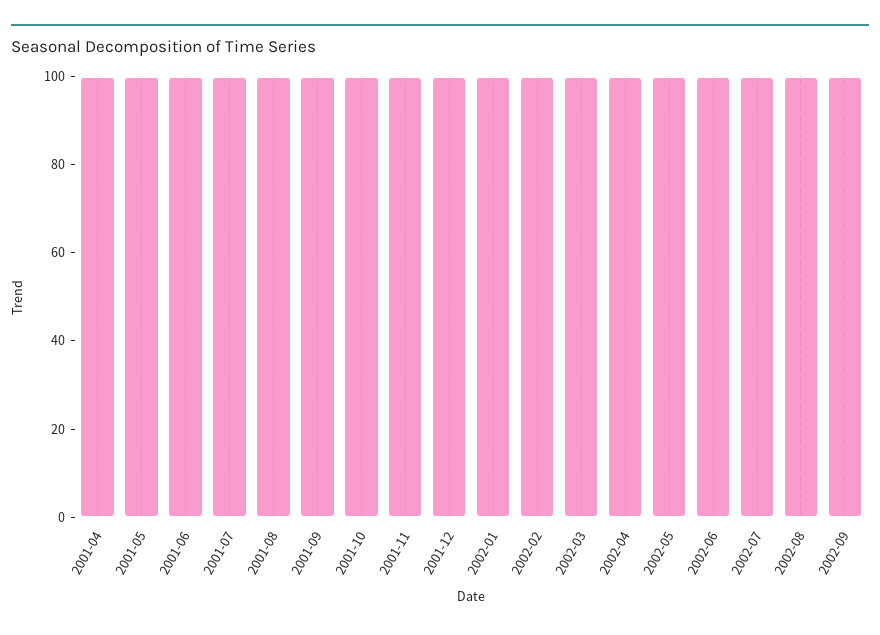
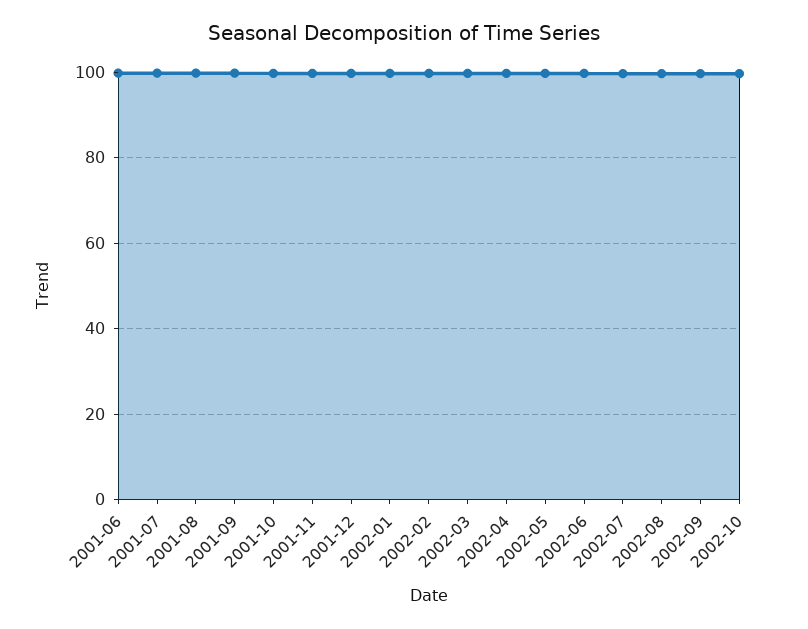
2001-04: 100 -> none
2001-05: 100 -> none
2002-10: none -> 100

